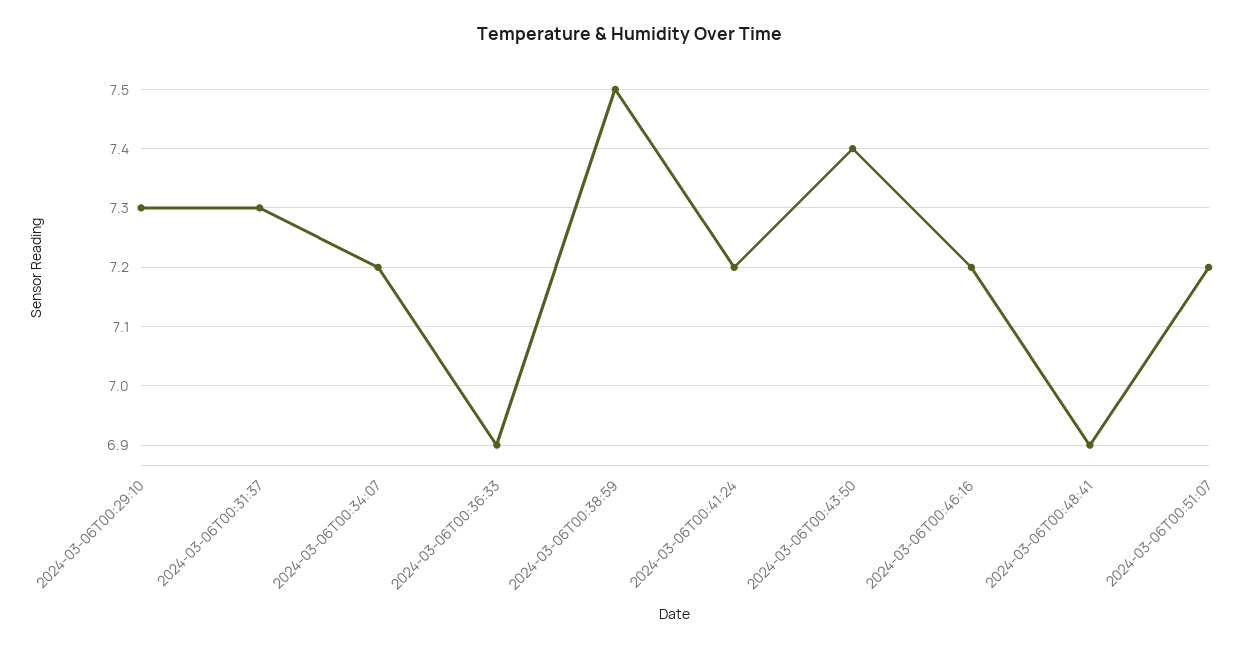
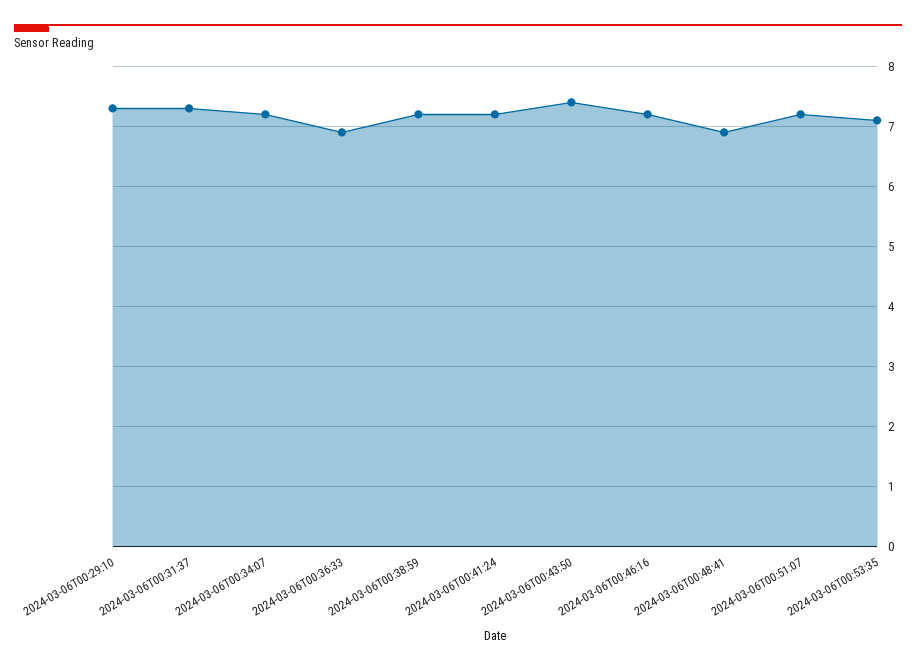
2024-03-06T00:38:59: 7.5 -> 7.2
2024-03-06T00:53:35: none -> 7.1

